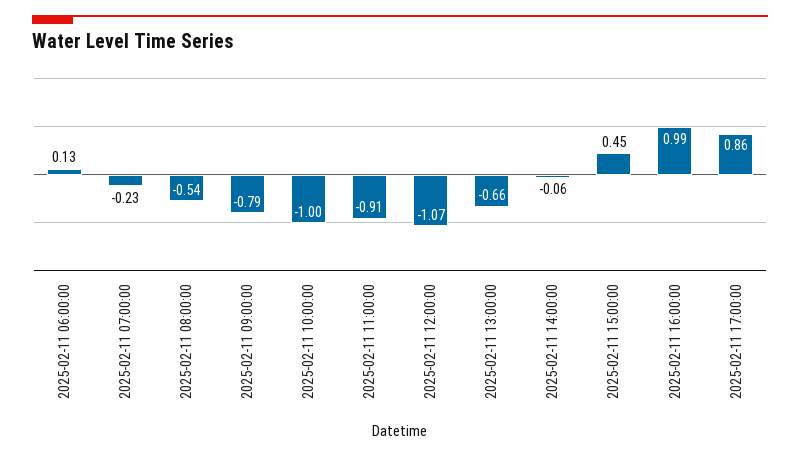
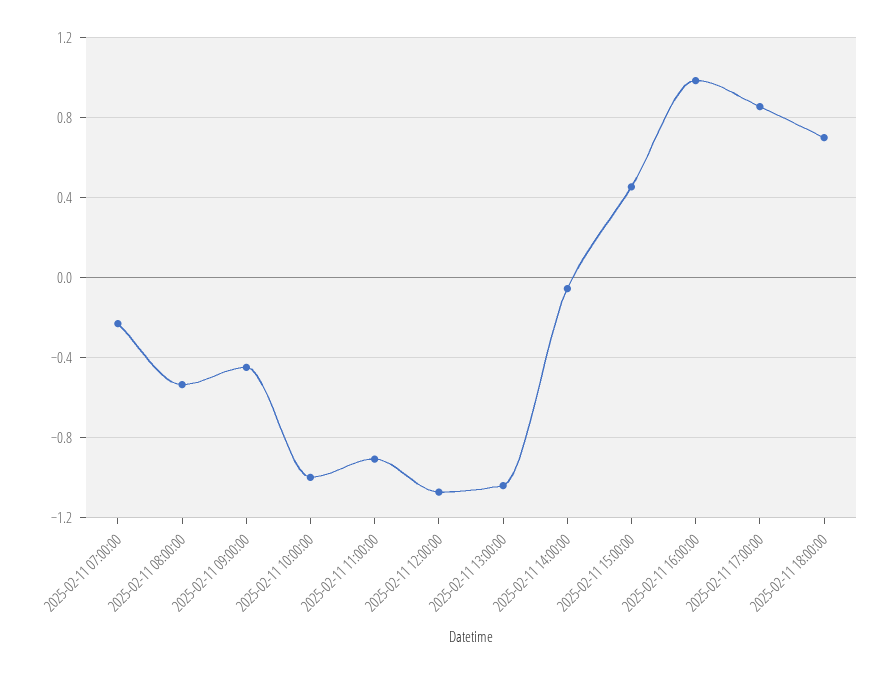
2025-02-11 06:00:00: 0.13 -> none
2025-02-11 09:00:00: -0.79 -> -0.45
2025-02-11 13:00:00: -0.66 -> -1.05
2025-02-11 18:00:00: none -> 0.7

